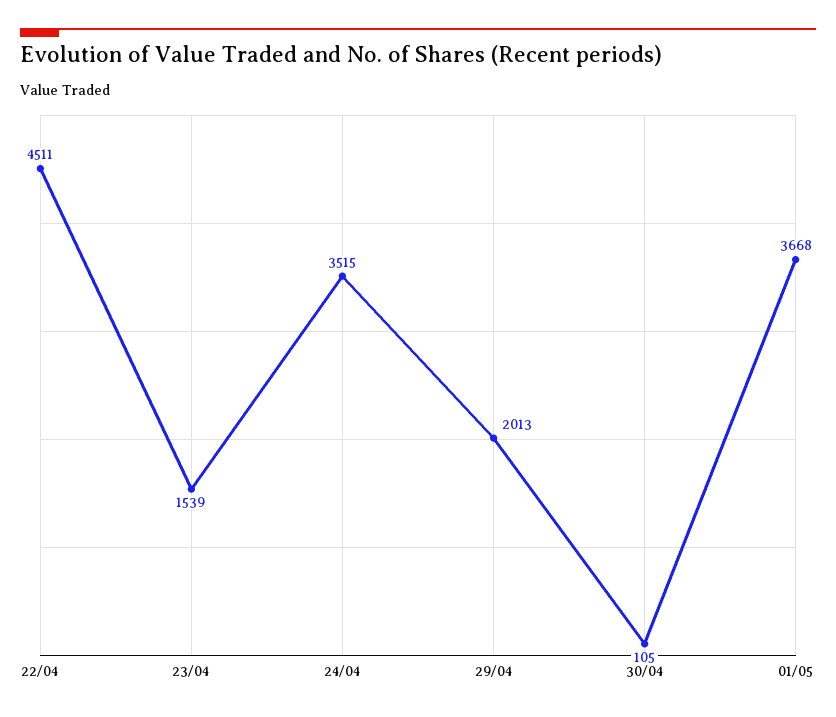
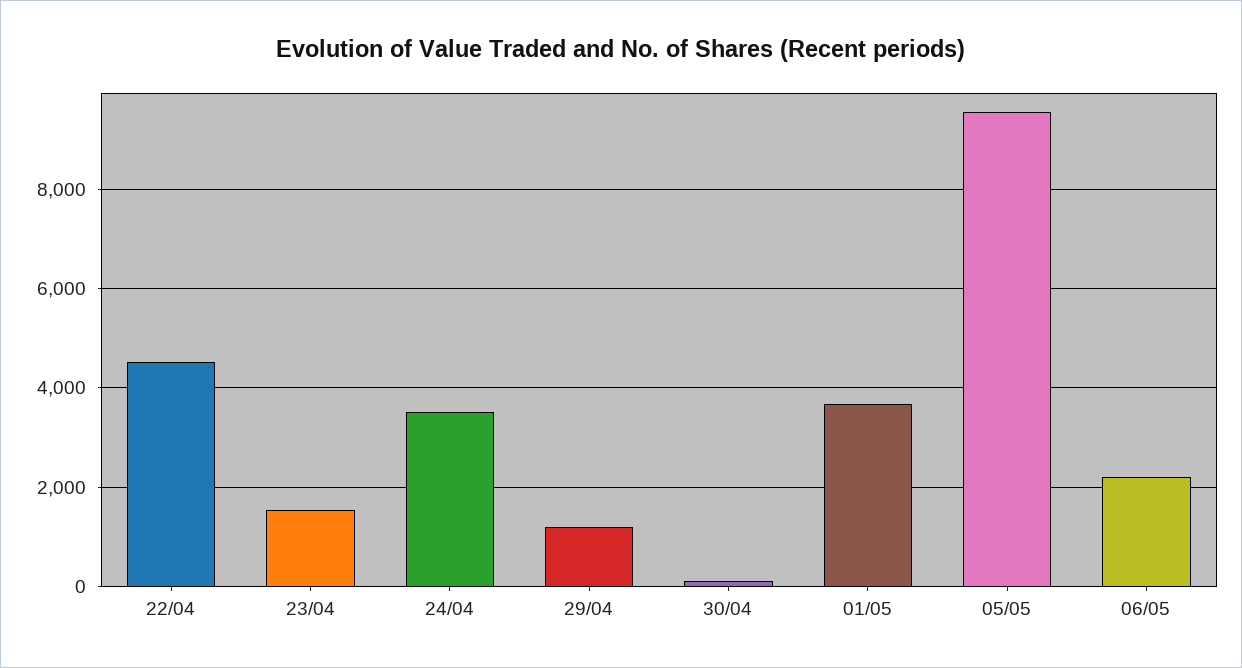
29/04: 2013 -> 1200
05/05: none -> 9600
06/05: none -> 2200

